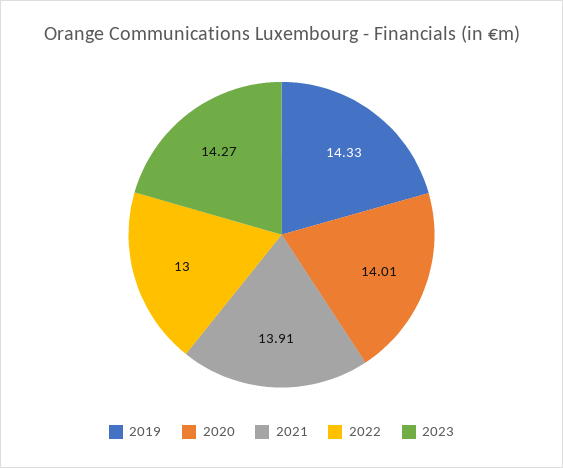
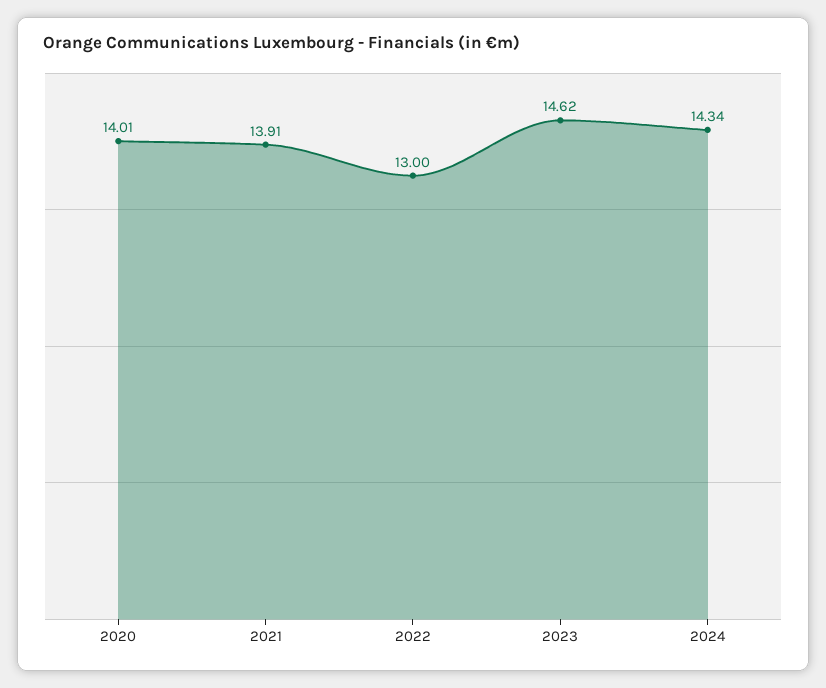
2019: 14.33 -> none
2023: 14.27 -> 14.62
2024: none -> 14.34

